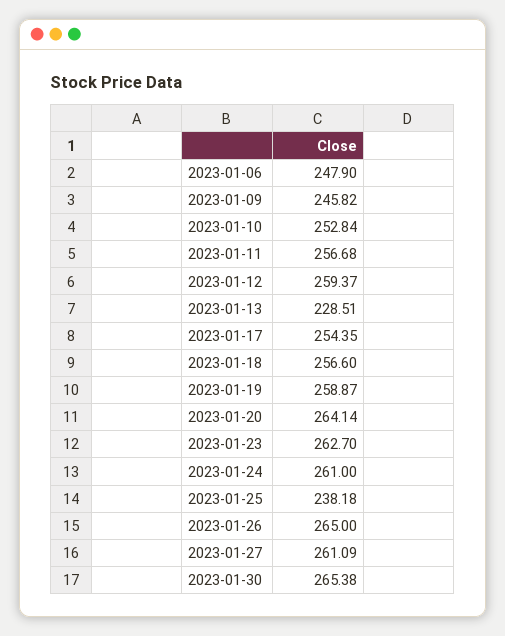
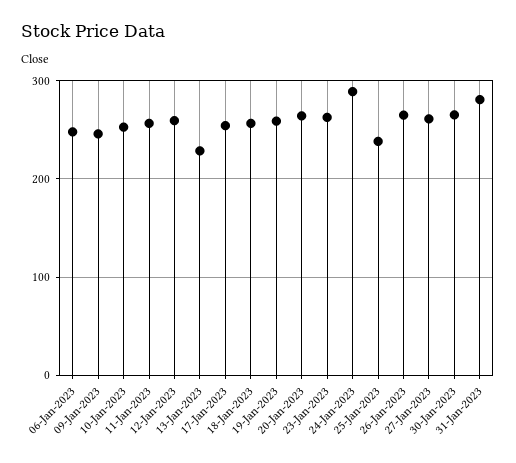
2023-01-24: 261 -> 290
31-Jan-2023: none -> 280

